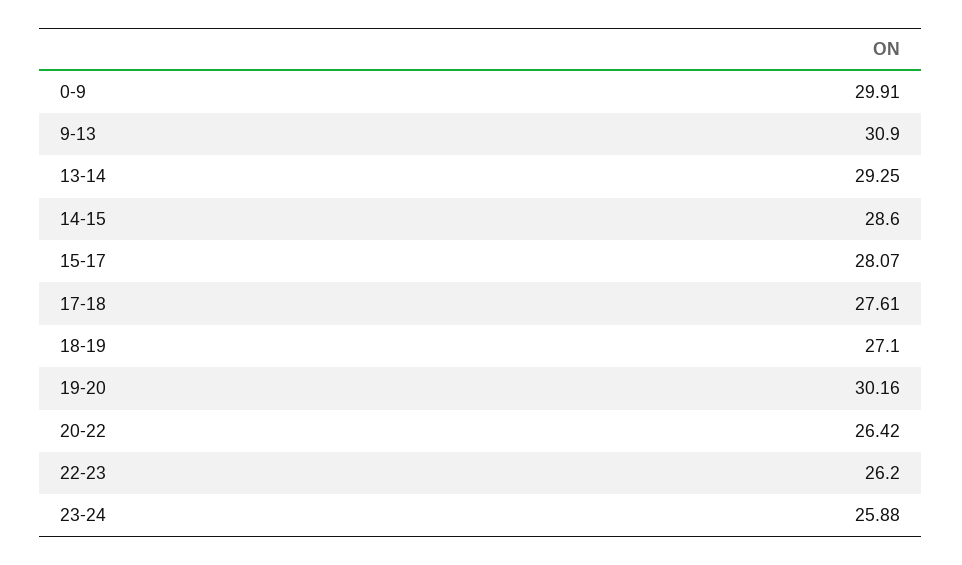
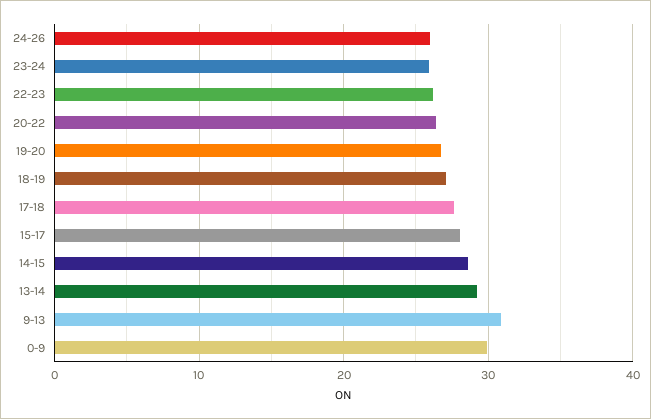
19-20: 30.16 -> 27
24-26: none -> 26

